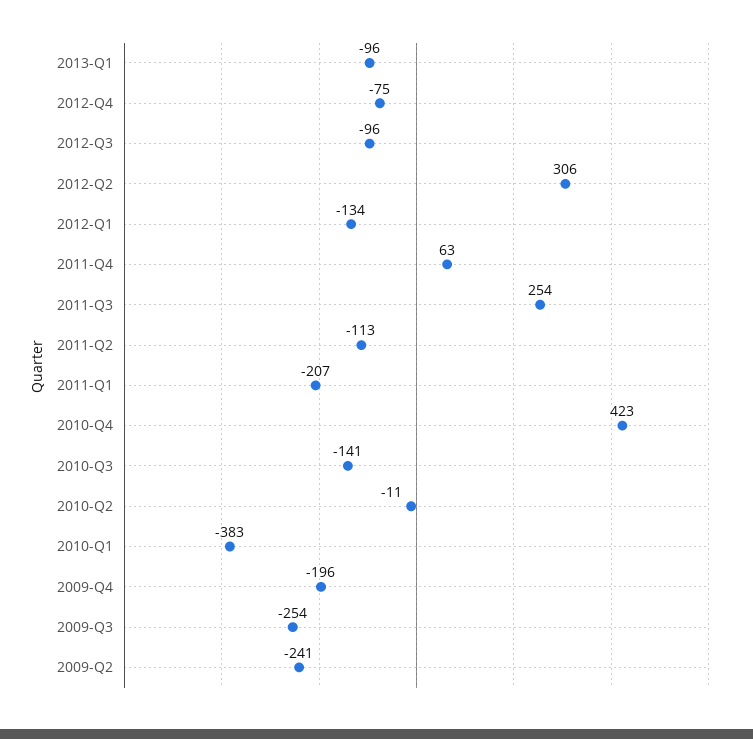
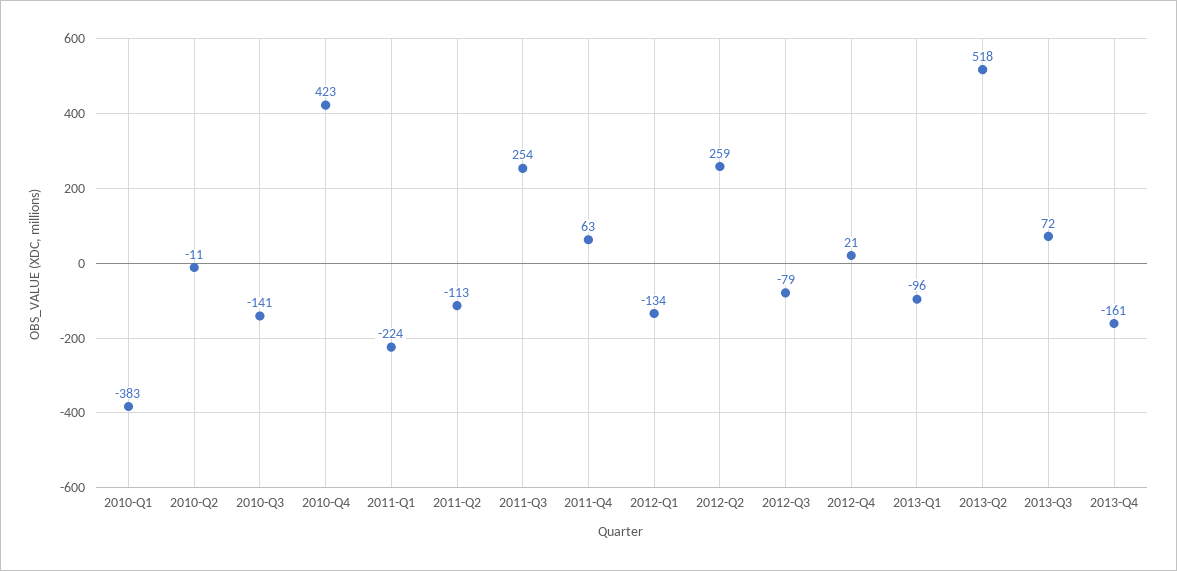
2012-Q4: -75 -> 21
2012-Q3: -96 -> -79
2012-Q2: 306 -> 259
2011-Q1: -207 -> -224
2009-Q4: -196 -> none
2009-Q3: -254 -> none
2009-Q2: -241 -> none
2013-Q2: none -> 518
2013-Q3: none -> 72
2013-Q4: none -> -161

